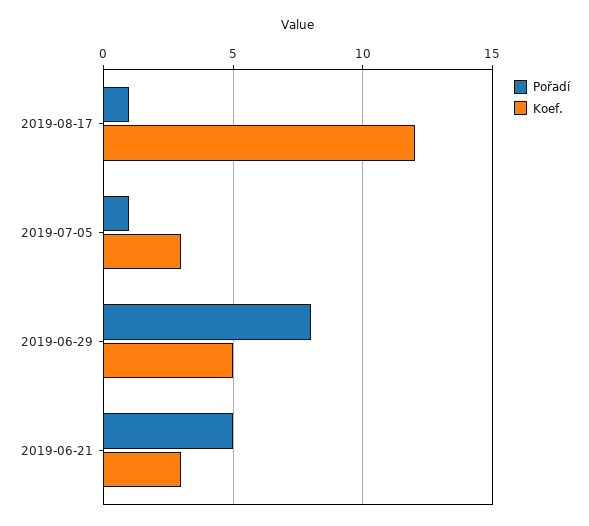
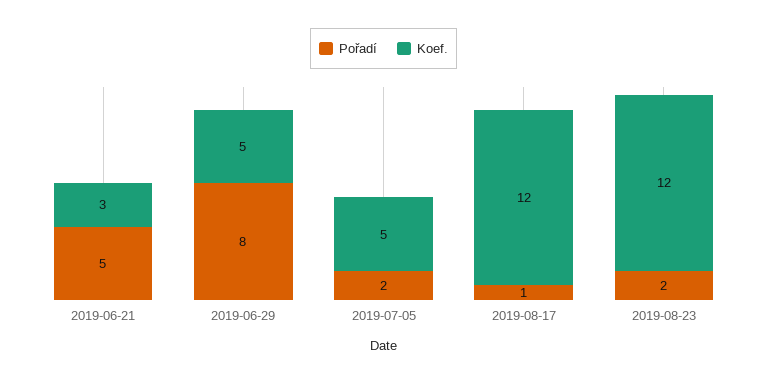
Pořadí, 2019-07-05: 1 -> 2
Koef., 2019-07-05: 3 -> 5
Pořadí, 2019-08-23: none -> 2
Koef., 2019-08-23: none -> 12

